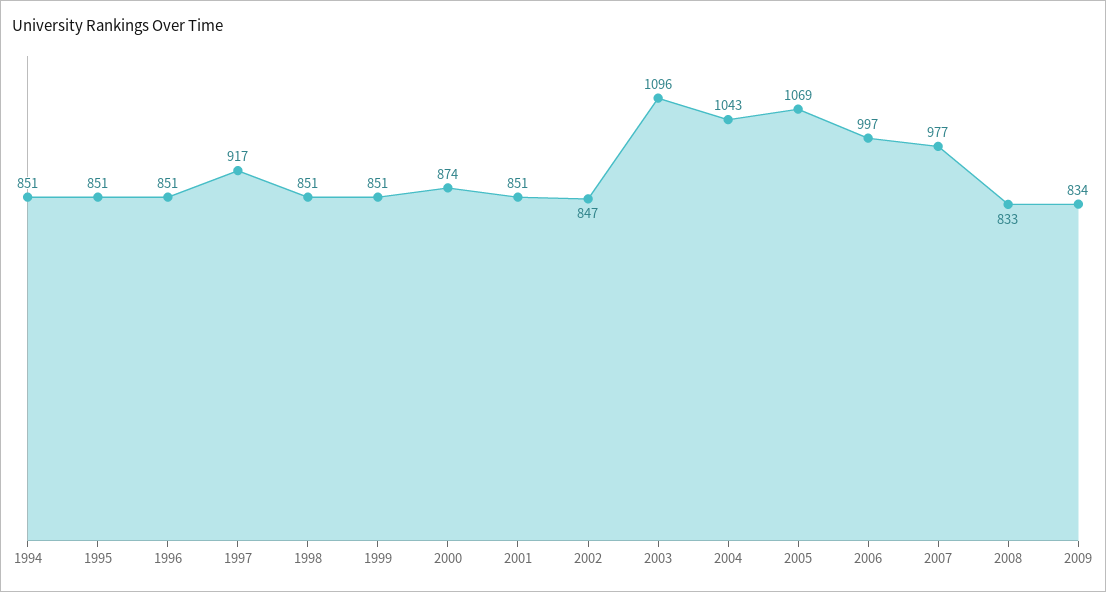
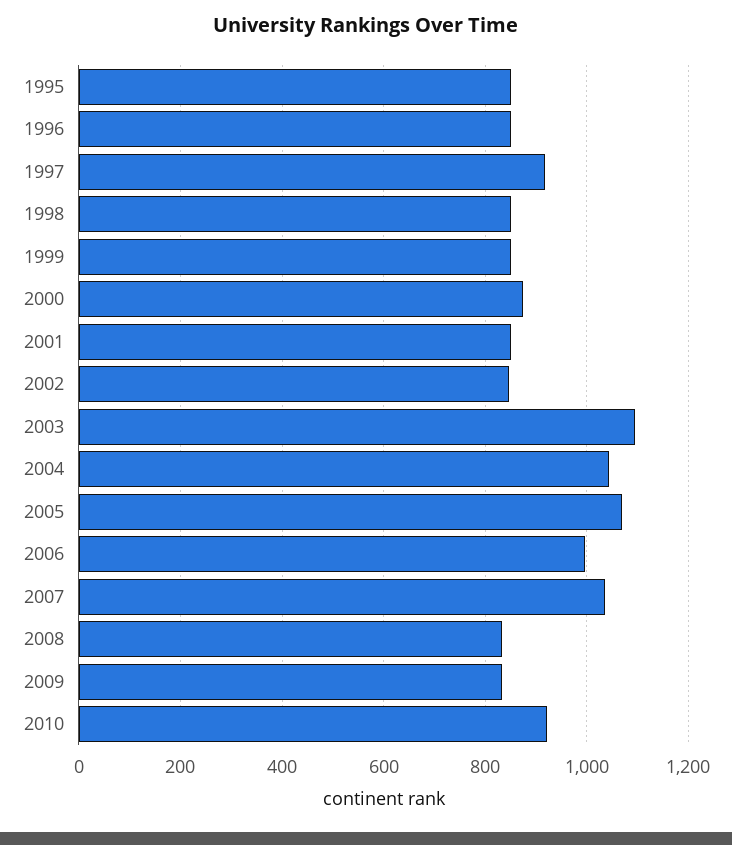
1994: 851 -> none
2007: 977 -> 1040
2010: none -> 920

